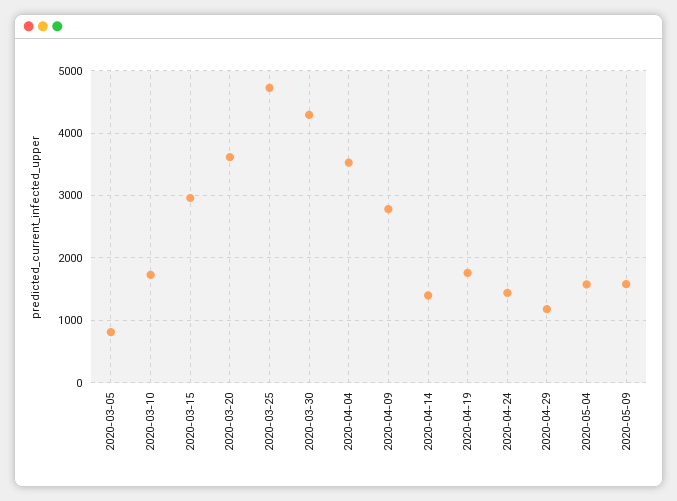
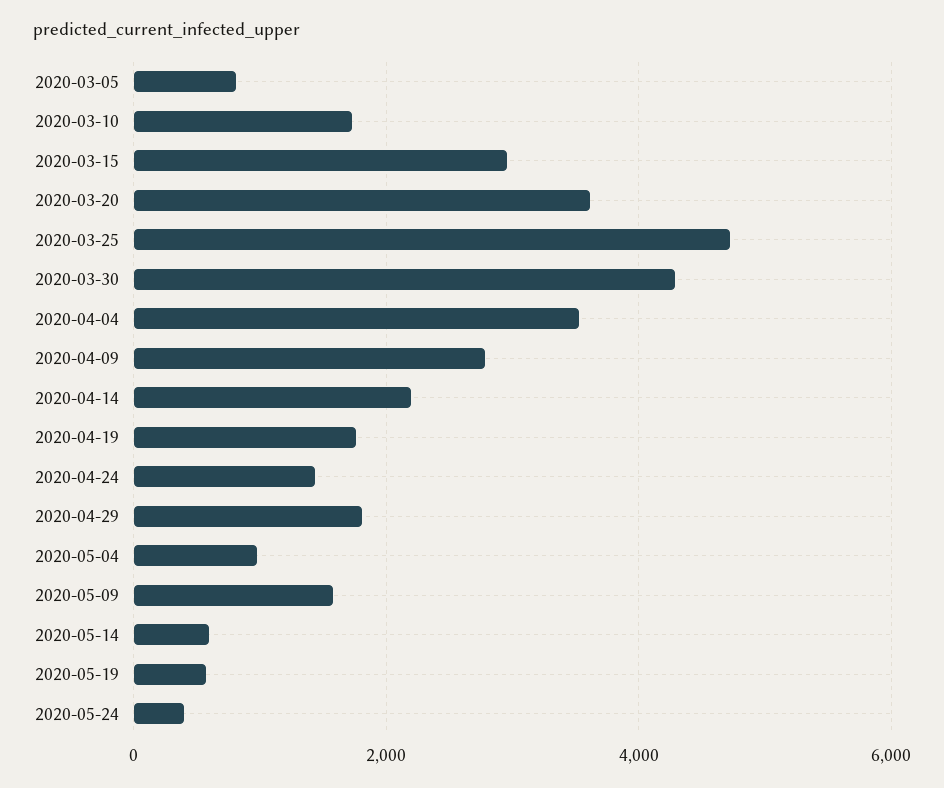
2020-04-14: 1400 -> 2200
2020-04-29: 1200 -> 1800
2020-05-04: 1600 -> 1000
2020-05-14: none -> 600
2020-05-19: none -> 600
2020-05-24: none -> 400

